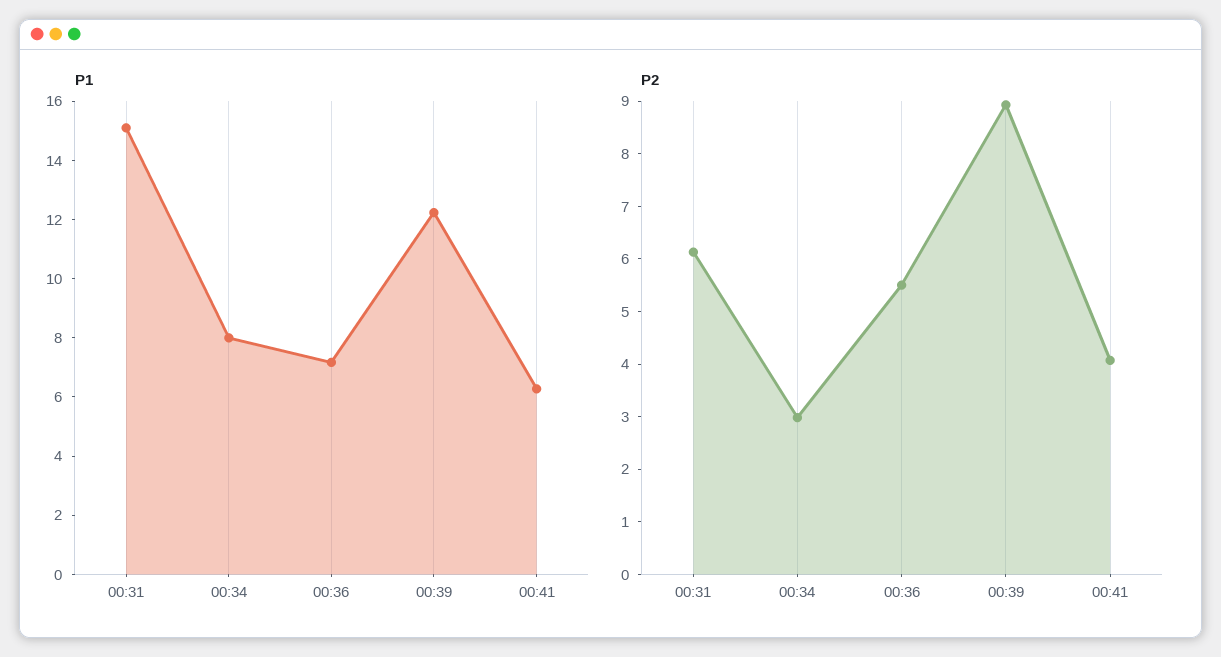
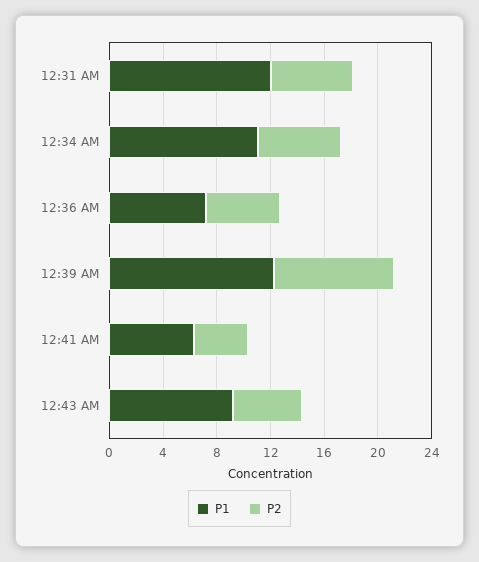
P1, 00:31: 15 -> 12
P1, 00:34: 8 -> 11
P2, 00:34: 3 -> 6
P1, 12:43 AM: none -> 9
P2, 12:43 AM: none -> 5

